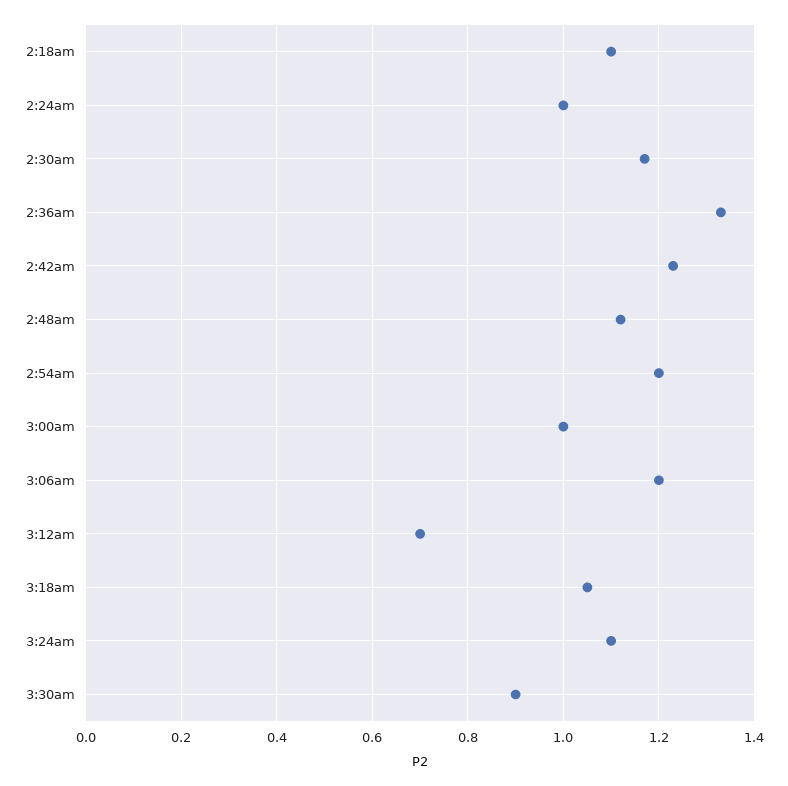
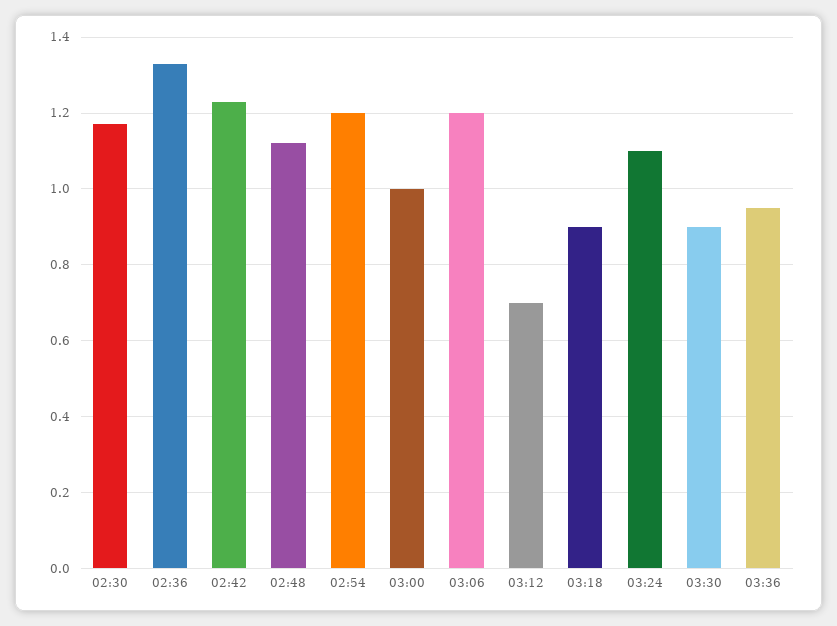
2:18am: 1.1 -> none
2:24am: 1 -> none
3:18am: 1.05 -> 0.9
03:36: none -> 0.95

